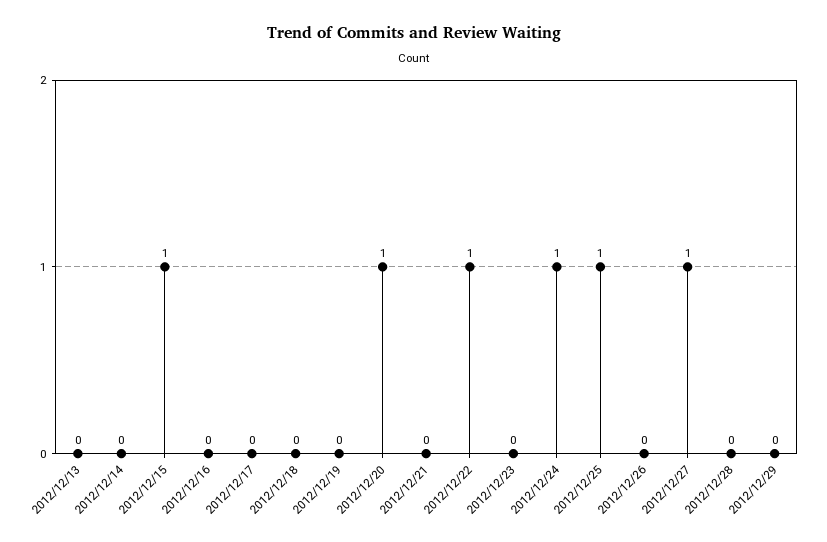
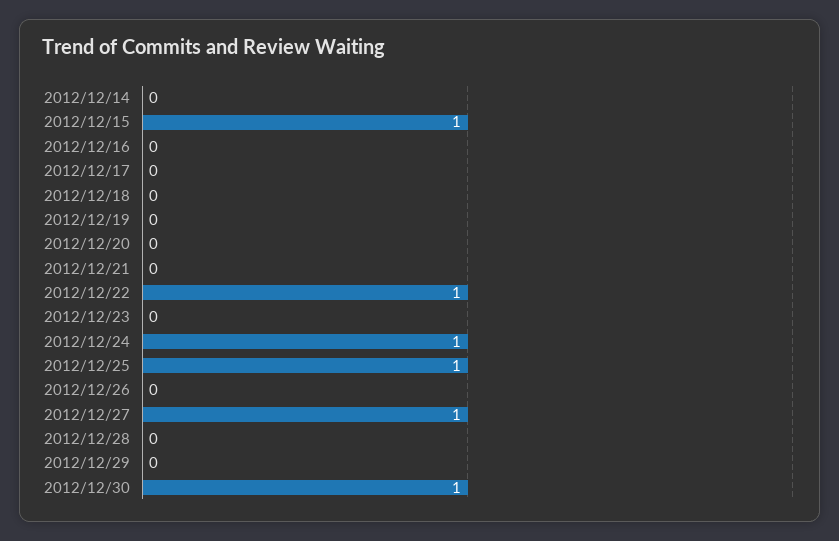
2012/12/13: 0 -> none
2012/12/20: 1 -> 0
2012/12/30: none -> 1

